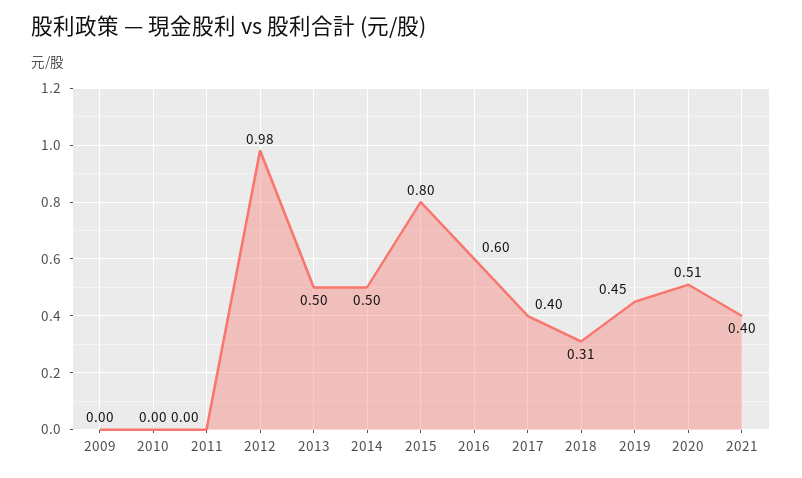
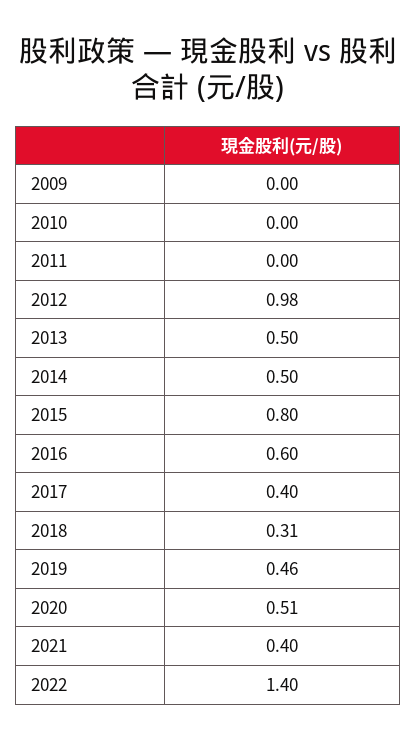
2019: 0.45 -> 0.46
2022: none -> 1.4

